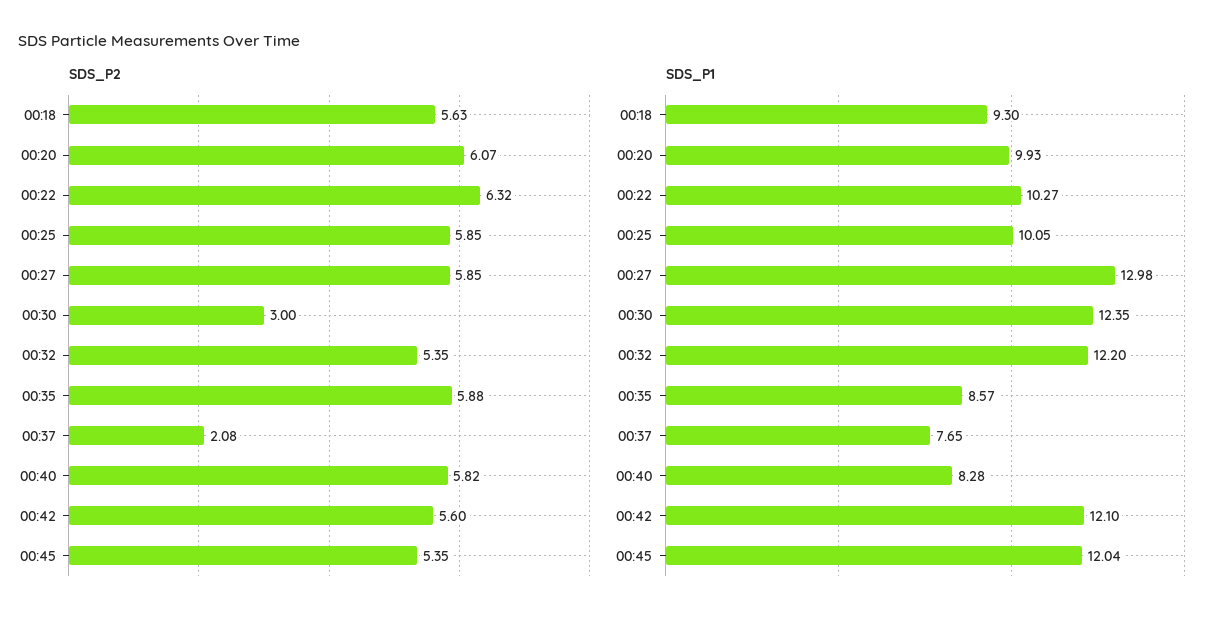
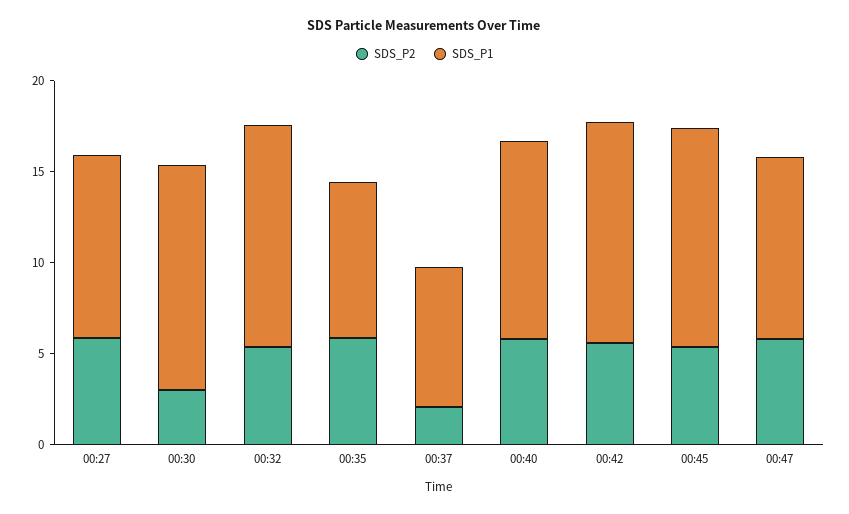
SDS_P2, 00:18: 5.63 -> none
SDS_P2, 00:20: 6.07 -> none
SDS_P2, 00:22: 6.32 -> none
SDS_P2, 00:25: 5.85 -> none
SDS_P1, 00:18: 9.3 -> none
SDS_P1, 00:20: 9.93 -> none
SDS_P1, 00:22: 10.27 -> none
SDS_P1, 00:25: 10.05 -> none
SDS_P1, 00:27: 12.98 -> 10
SDS_P1, 00:40: 8.28 -> 11
SDS_P2, 00:47: none -> 6
SDS_P1, 00:47: none -> 10

